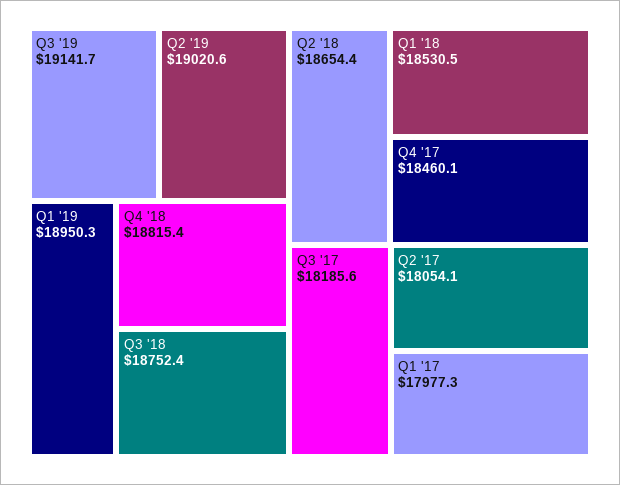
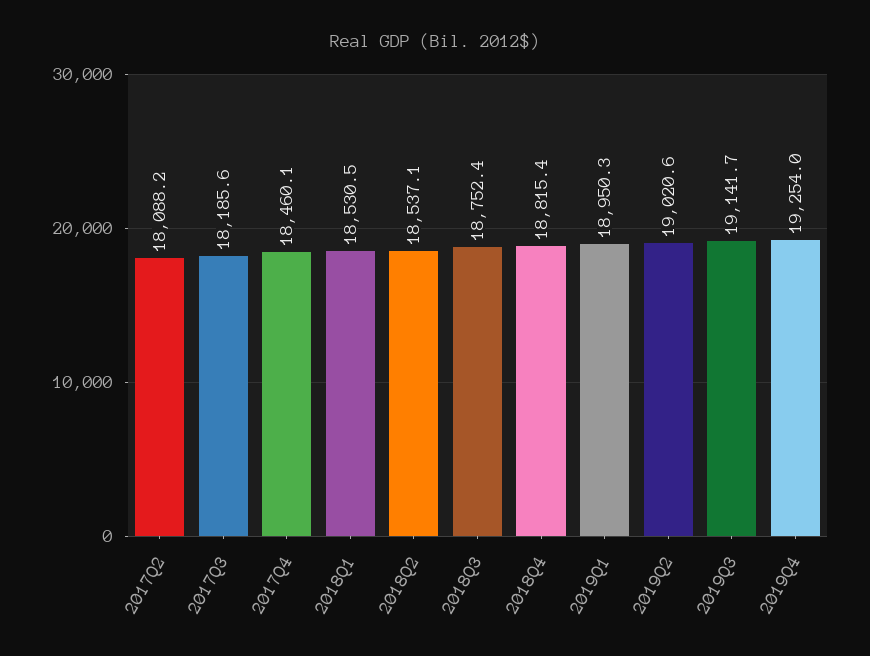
Q2 '18: 18654.4 -> 18537.1
Q2 '17: 18054.1 -> 18088.2
Q1 '17: 17977.3 -> none
2019Q4: none -> 19254

